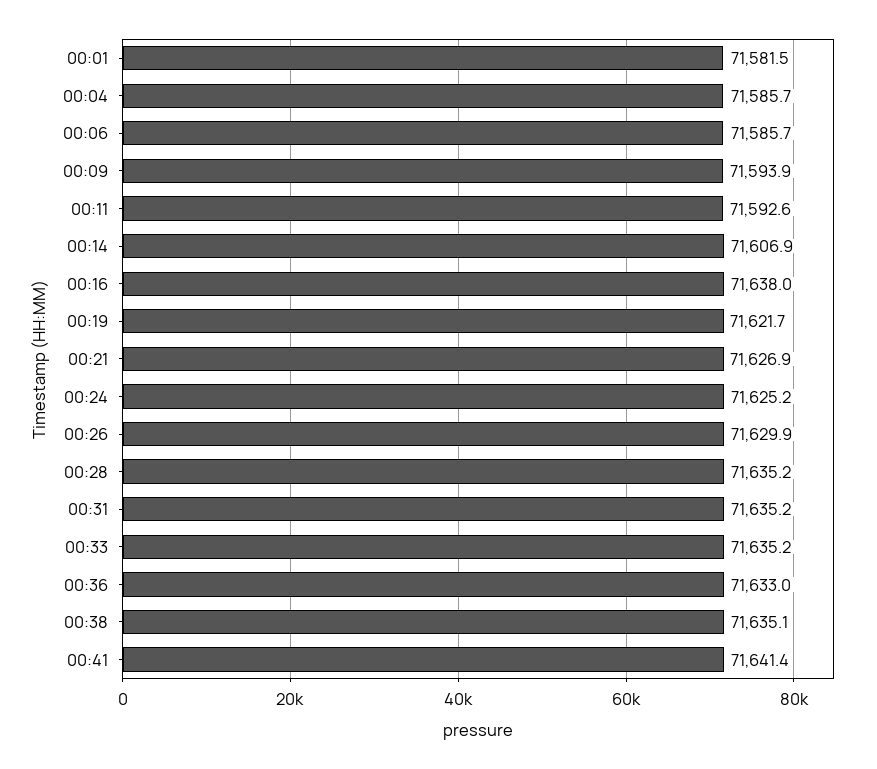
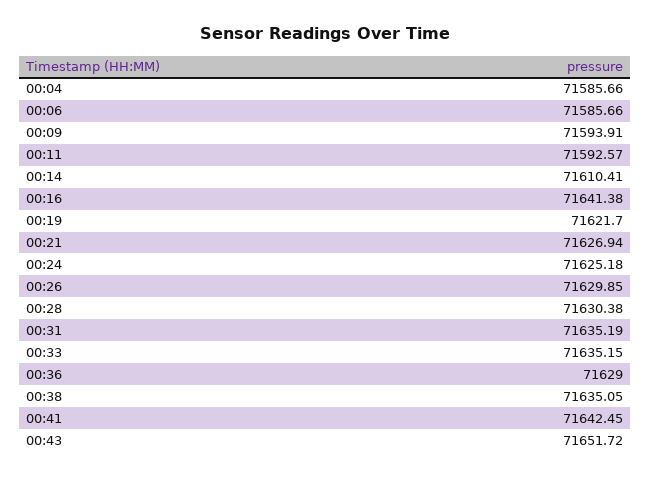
00:01: 71581.5 -> none
00:14: 71606.9 -> 71610.41
00:16: 71638 -> 71641.38
00:28: 71635.2 -> 71630.38
00:36: 71633 -> 71629
00:41: 71641.4 -> 71642.45
00:43: none -> 71651.72

